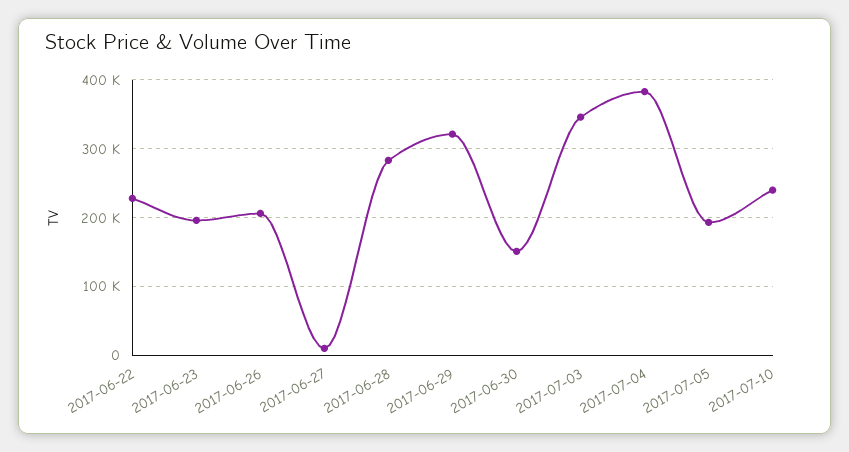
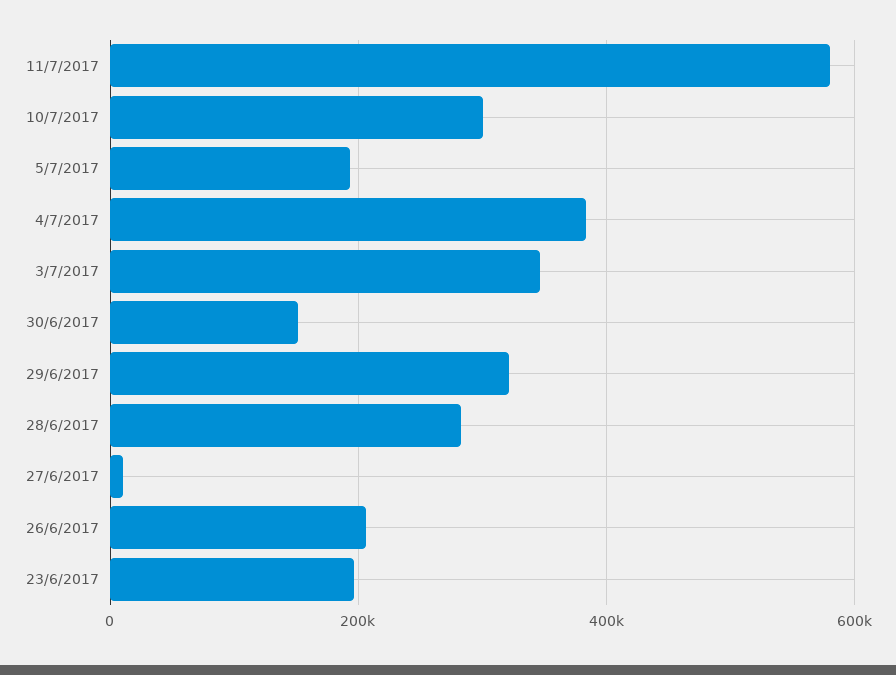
2017-06-22: 230000 -> none
2017-07-10: 240000 -> 300000
11/7/2017: none -> 580000

